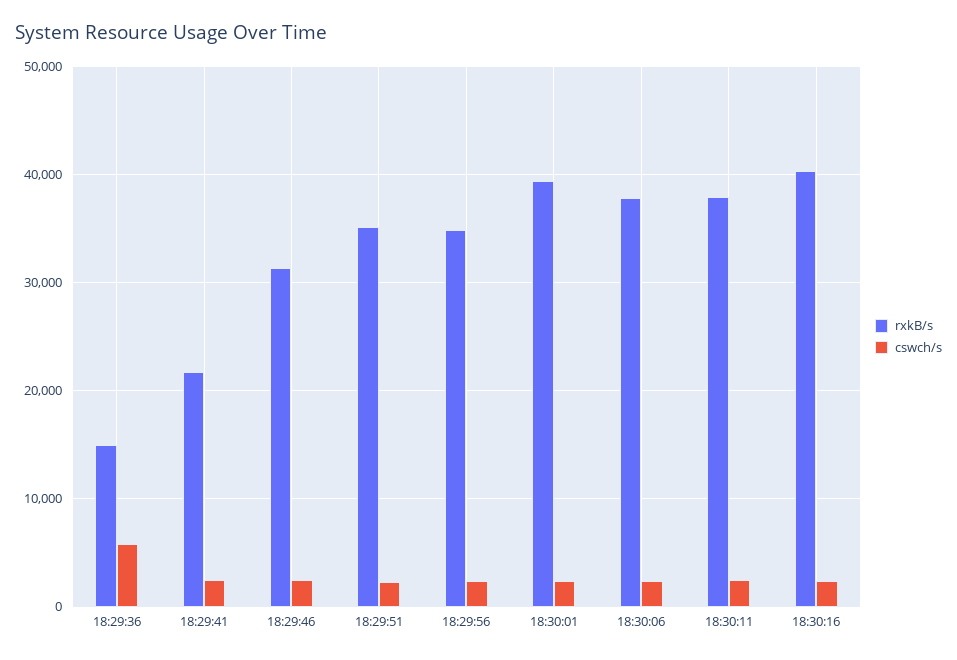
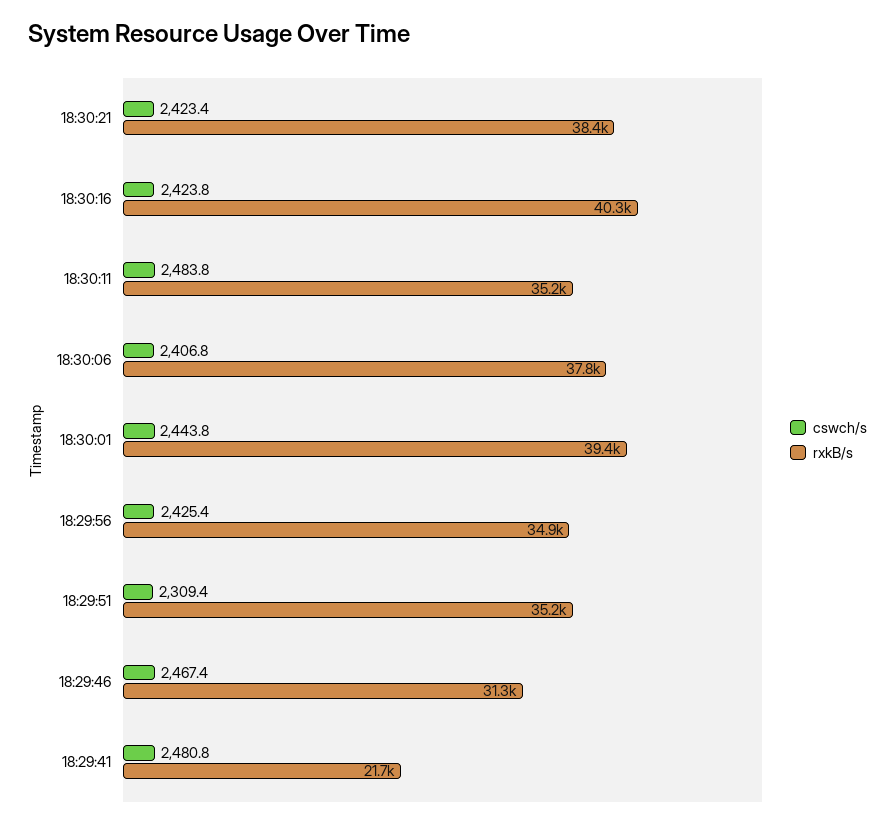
rxkB/s, 18:29:36: 15000 -> none
cswch/s, 18:29:36: 6000 -> none
rxkB/s, 18:30:11: 38000 -> 35200
cswch/s, 18:30:21: none -> 2423.4
rxkB/s, 18:30:21: none -> 38400

